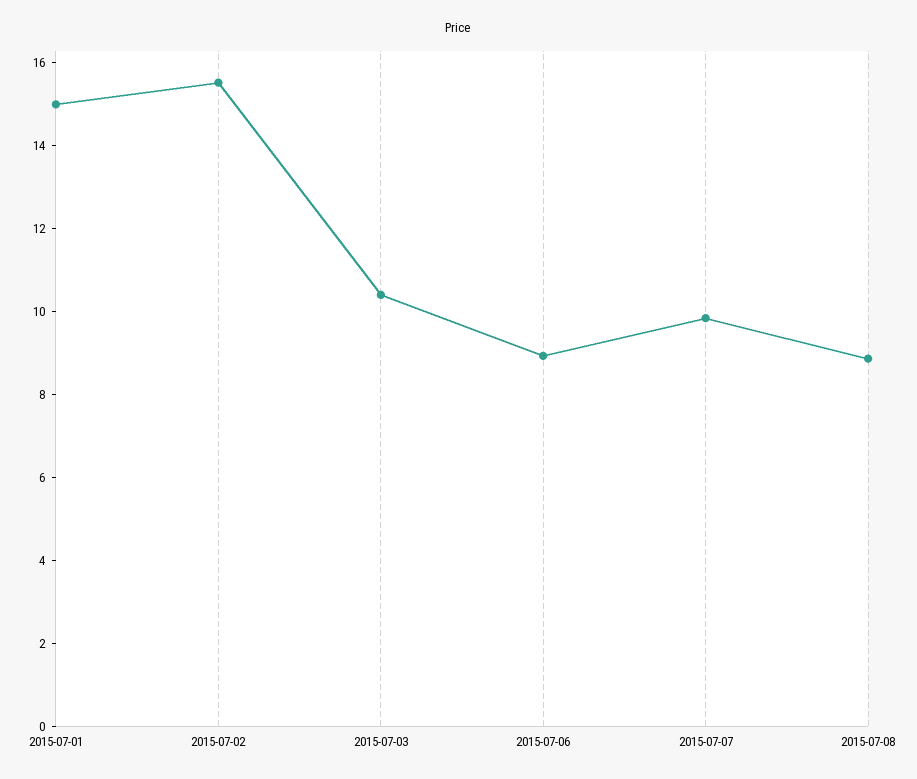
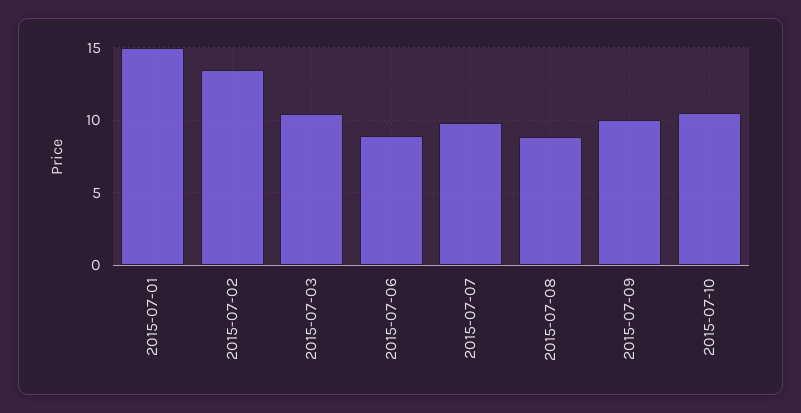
2015-07-02: 15.5 -> 13.5
2015-07-09: none -> 10
2015-07-10: none -> 10.5

